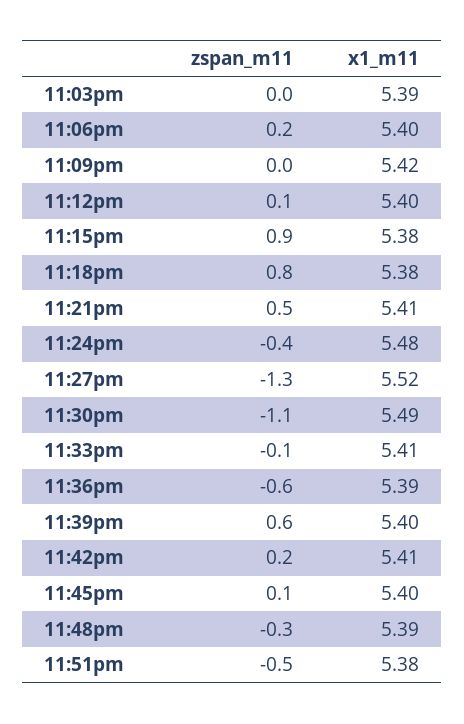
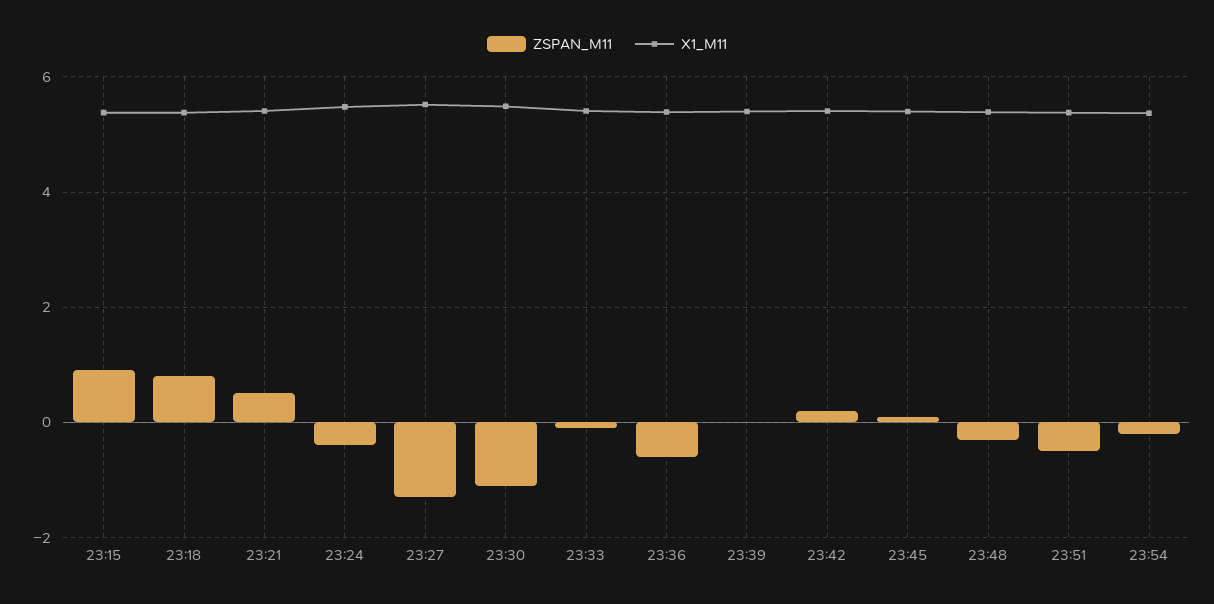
zspan_m11, 11:03pm: 0 -> none
x1_m11, 11:03pm: 5.39 -> none
zspan_m11, 11:06pm: 0.2 -> none
x1_m11, 11:06pm: 5.4 -> none
zspan_m11, 11:09pm: 0 -> none
x1_m11, 11:09pm: 5.42 -> none
zspan_m11, 11:12pm: 0.1 -> none
x1_m11, 11:12pm: 5.4 -> none
zspan_m11, 11:39pm: 0.6 -> 0
zspan_m11, 23:54: none -> -0.2
x1_m11, 23:54: none -> 5.4

